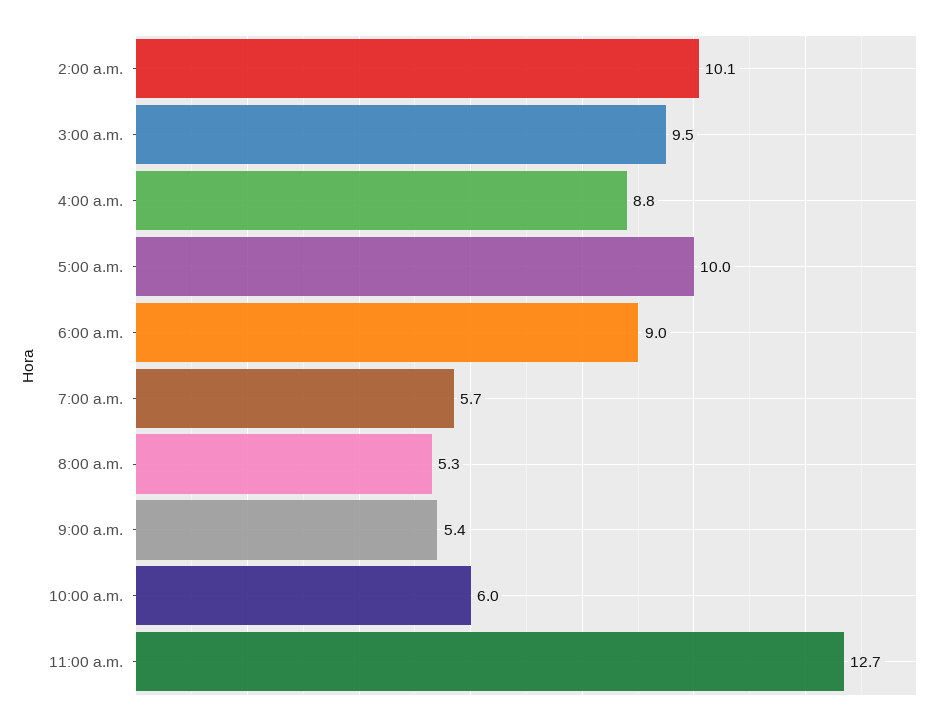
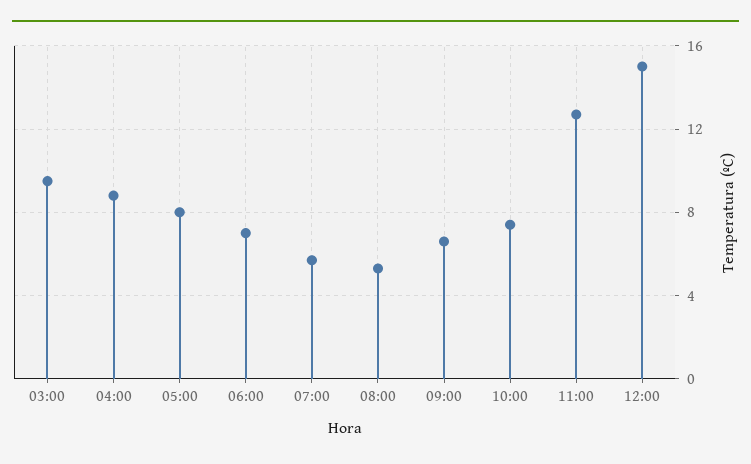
2:00 a.m.: 10.1 -> none
5:00 a.m.: 10 -> 8
6:00 a.m.: 9 -> 7
9:00 a.m.: 5.4 -> 6.5
10:00 a.m.: 6 -> 7.5
12:00: none -> 15

